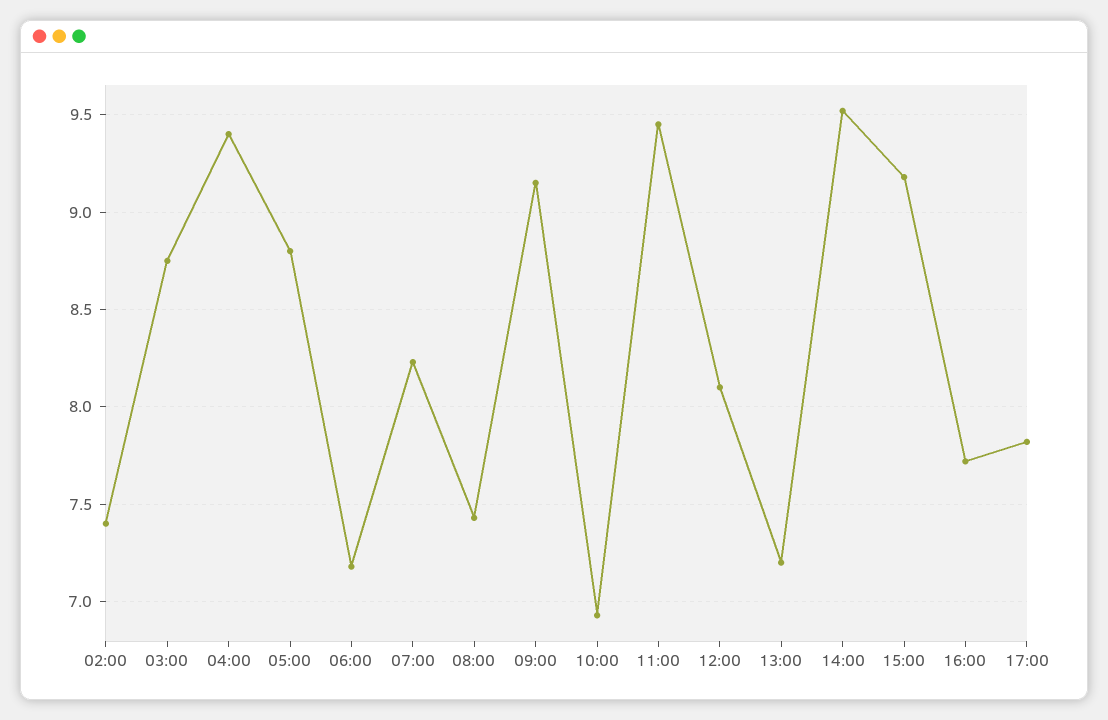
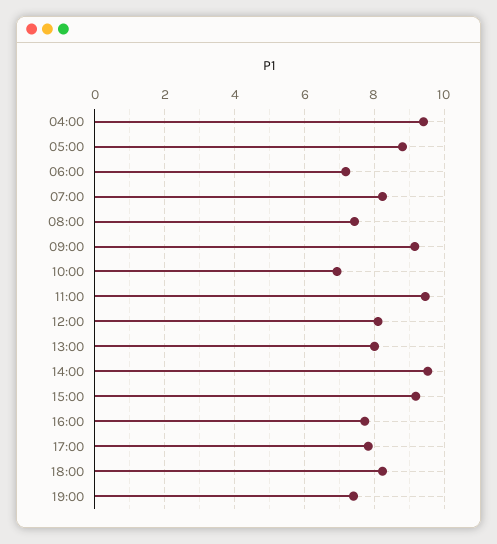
02:00: 7.4 -> none
03:00: 8.75 -> none
13:00: 7.2 -> 8
18:00: none -> 8.2
19:00: none -> 7.4

